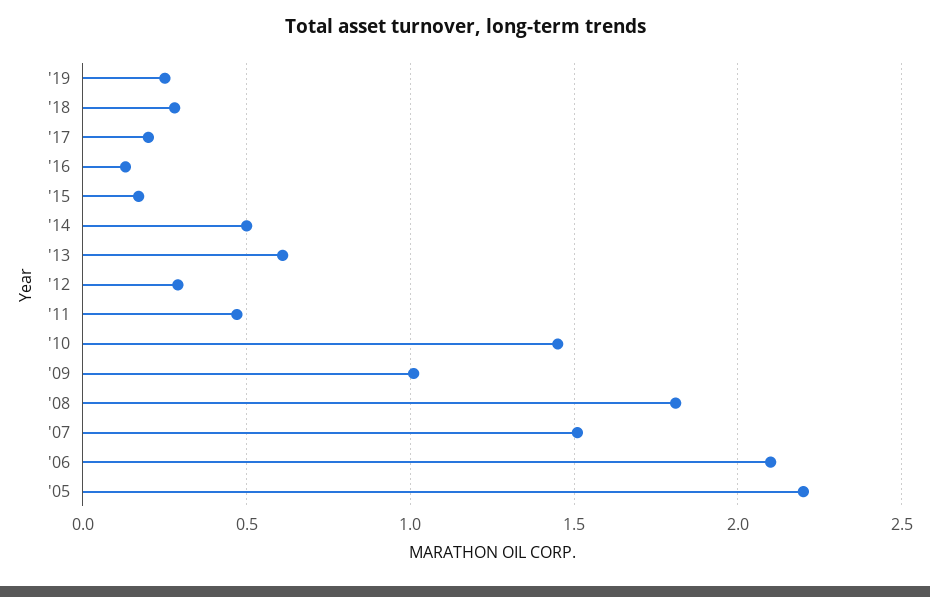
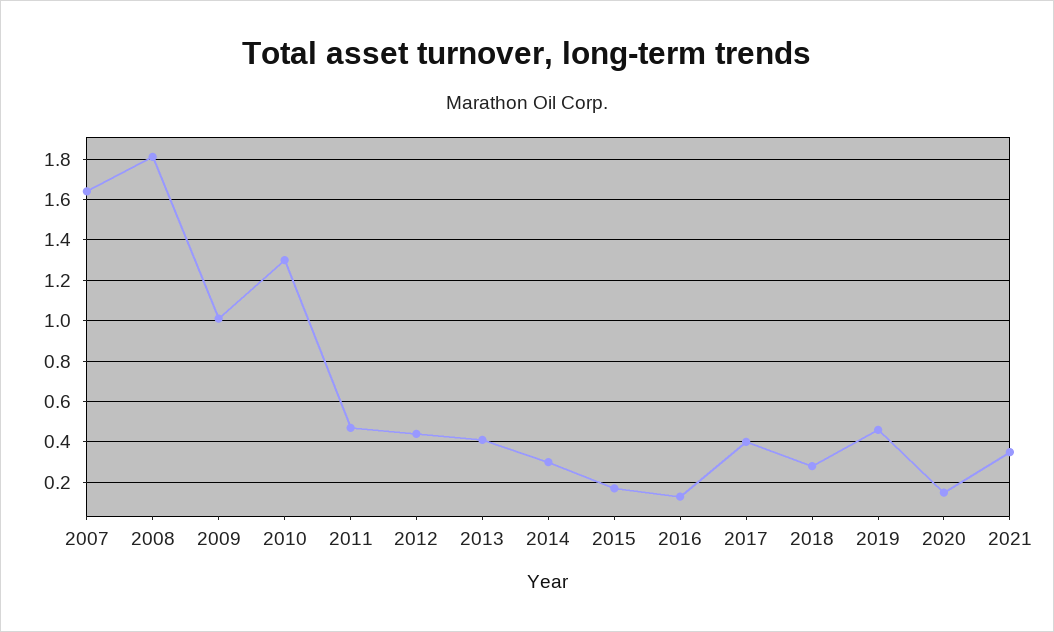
'19: 0.25 -> 0.45
'17: 0.2 -> 0.4
'14: 0.5 -> 0.3
'13: 0.6 -> 0.4
'12: 0.3 -> 0.45
'10: 1.45 -> 1.3
'07: 1.5 -> 1.65
'06: 2.1 -> none
'05: 2.2 -> none
2020: none -> 0.15
2021: none -> 0.35

